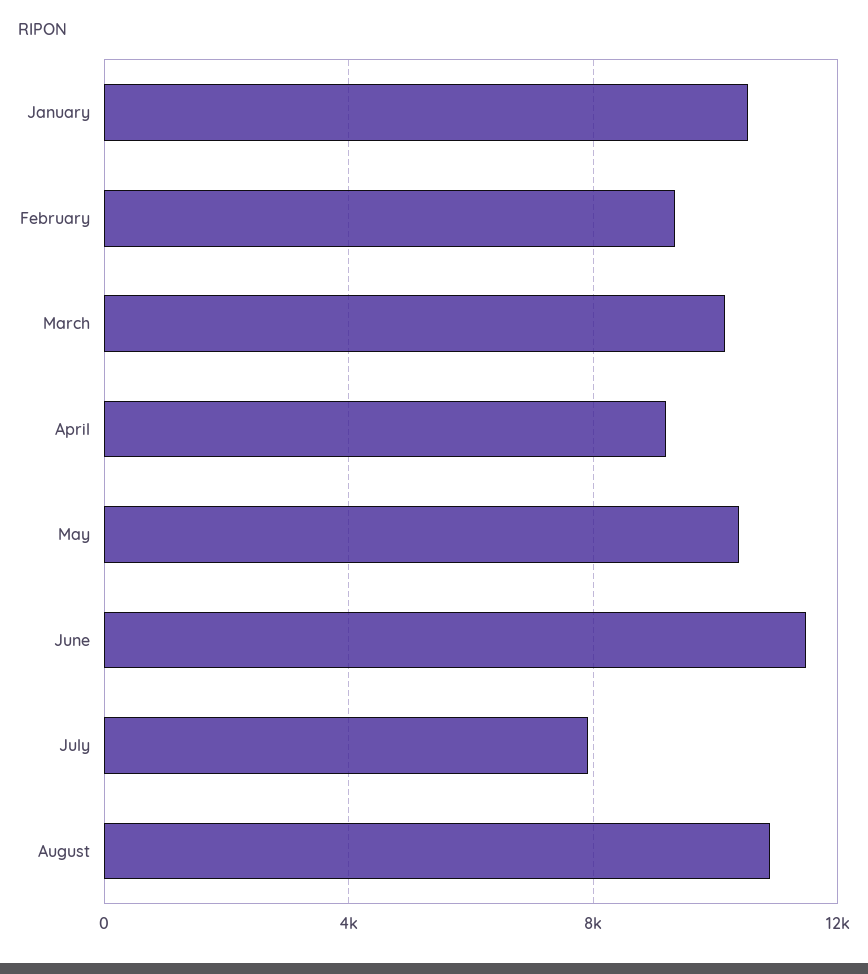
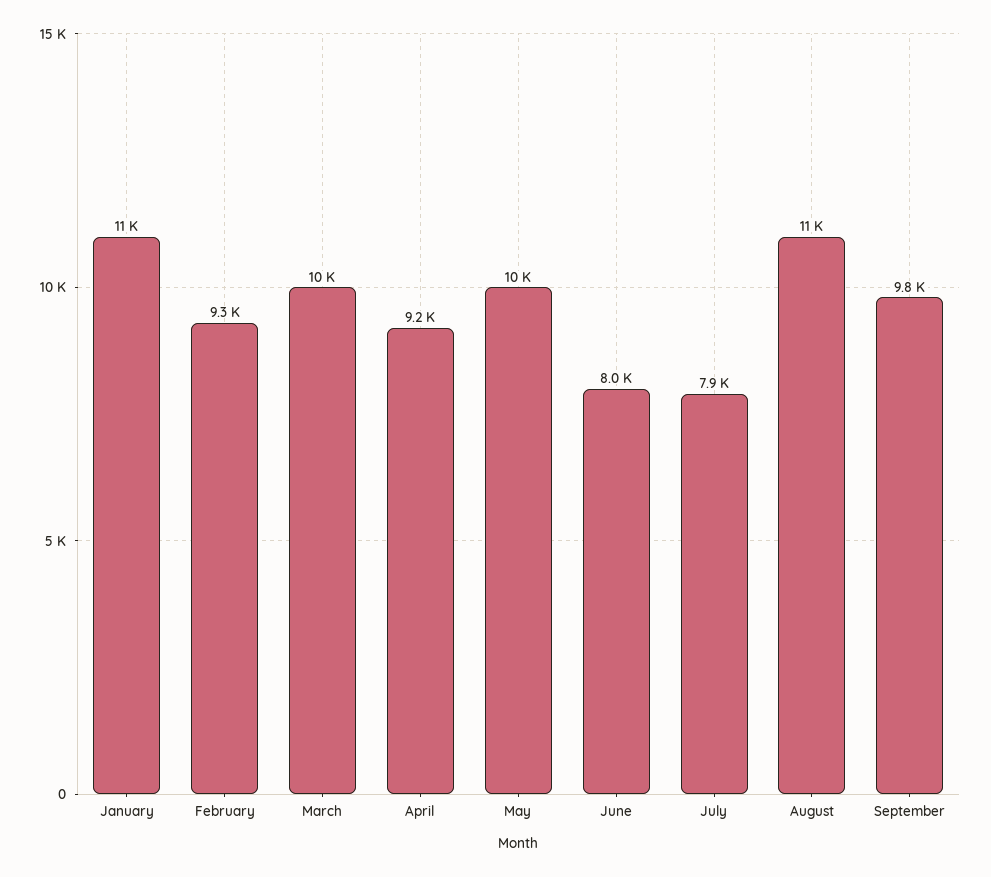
June: 11500 -> 8000
September: none -> 9800

